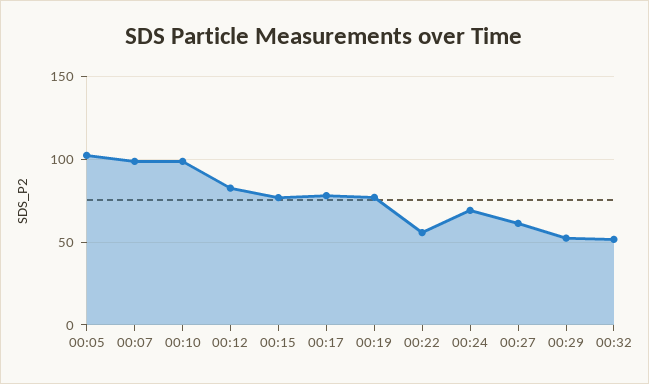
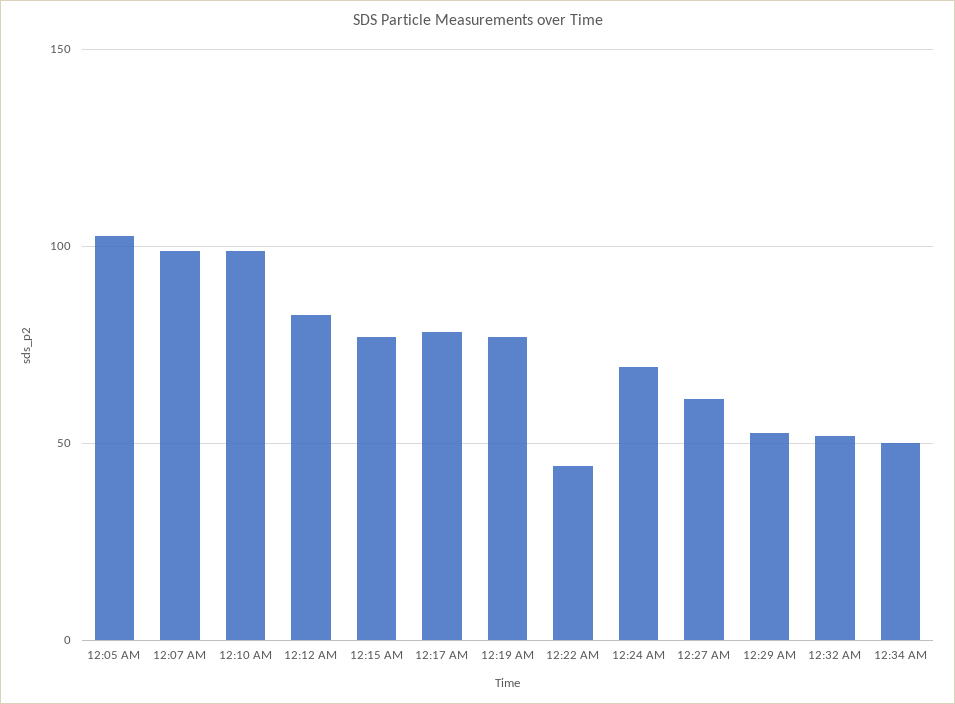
00:22: 55 -> 45
12:34 AM: none -> 50

